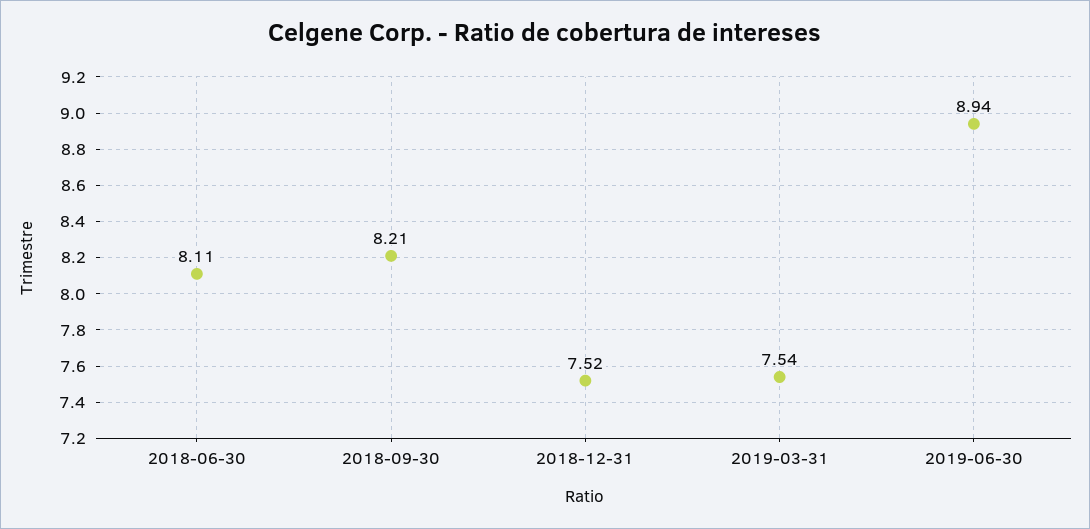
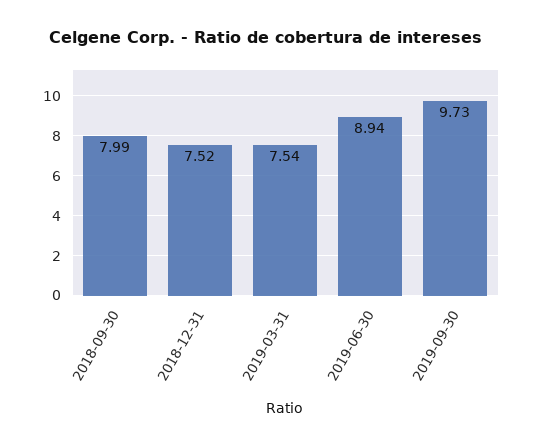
2018-06-30: 8.11 -> none
2018-09-30: 8.21 -> 7.99
2019-09-30: none -> 9.73

